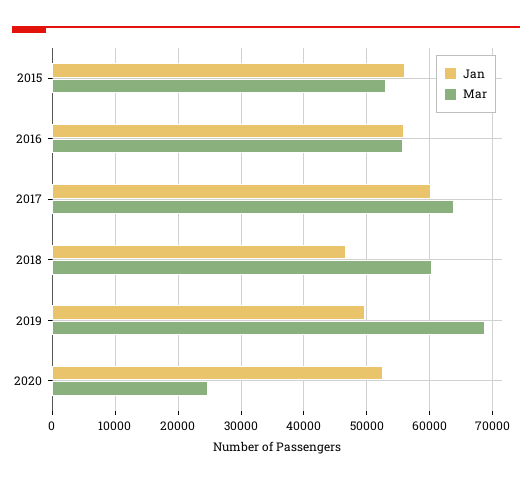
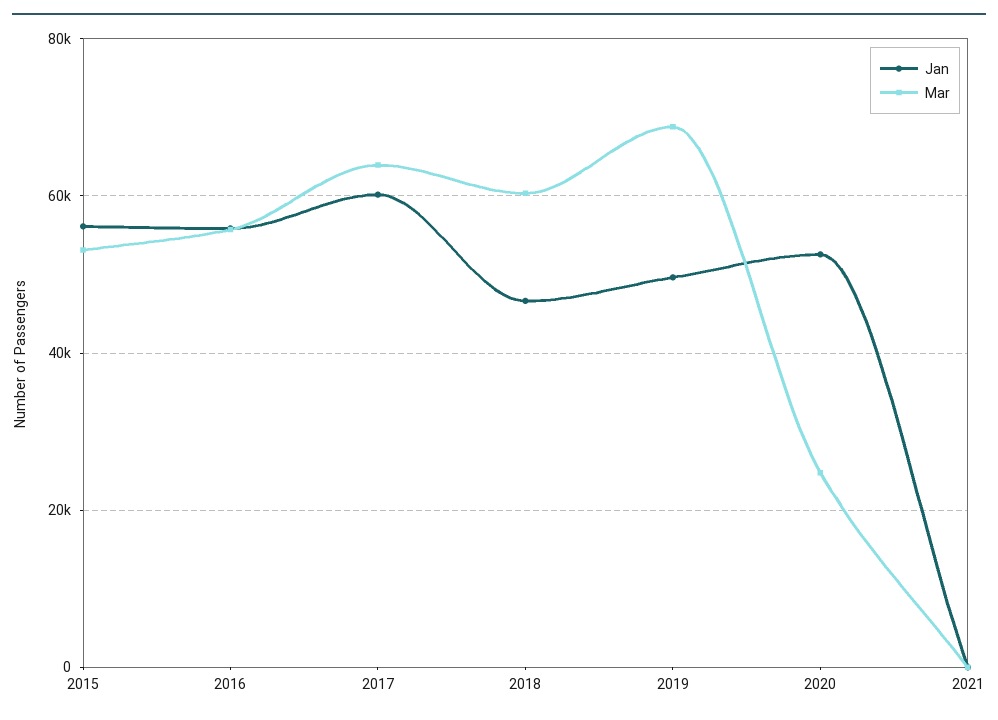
Jan, 2021: none -> 0
Mar, 2021: none -> 0

